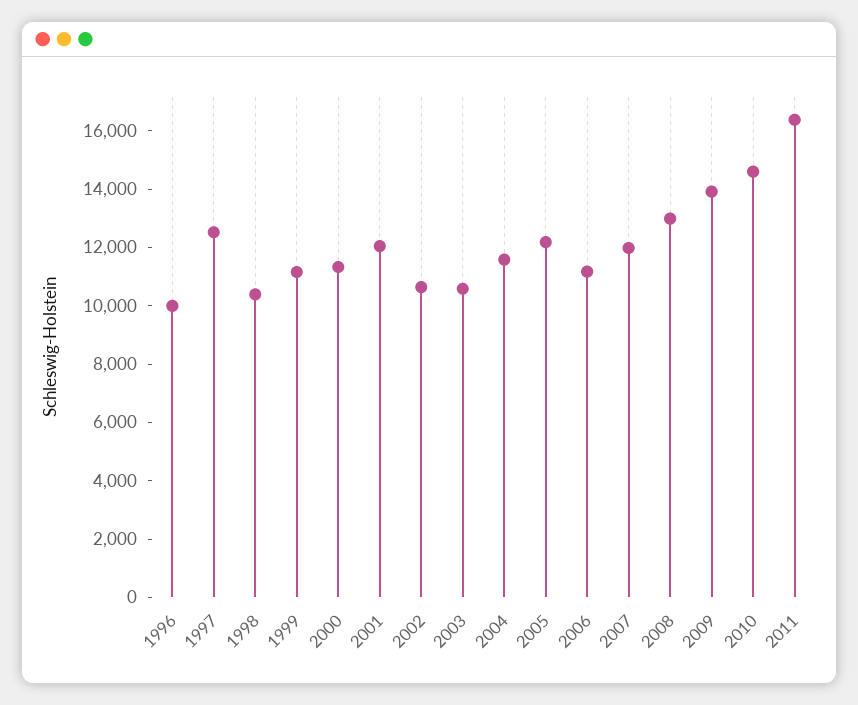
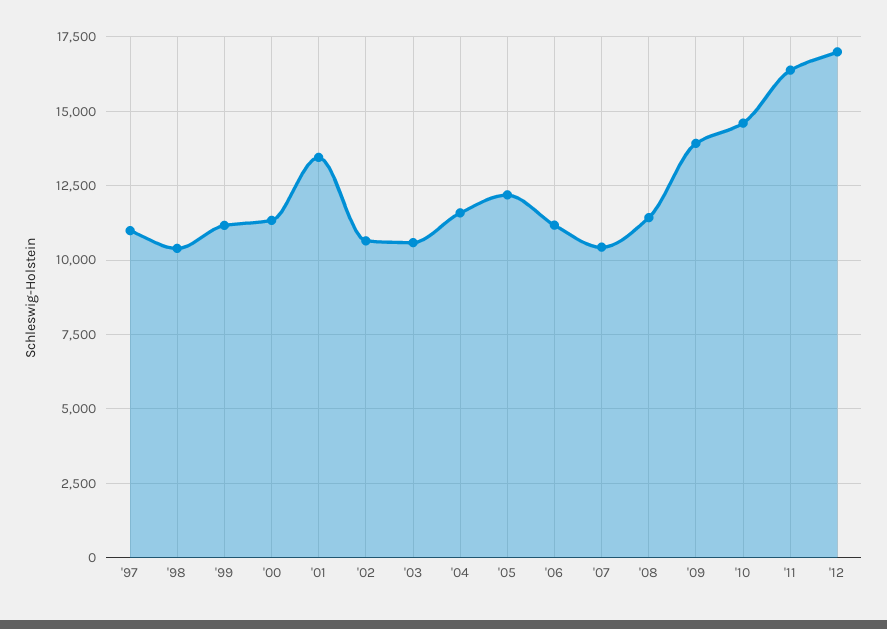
1996: 10000 -> none
1997: 12500 -> 11000
2001: 12000 -> 13500
2007: 12000 -> 10500
2008: 13000 -> 11500
'12: none -> 17000

